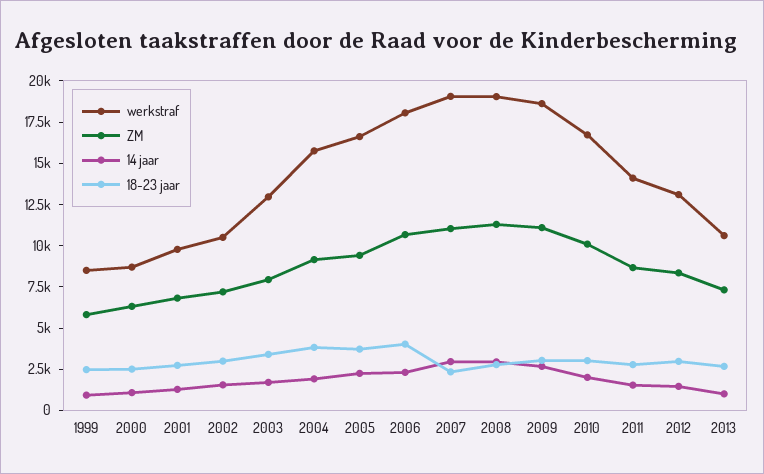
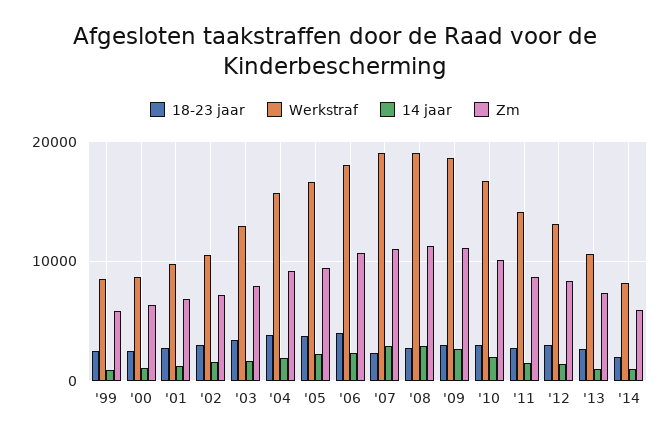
18-23 jaar, '14: none -> 2000
werkstraf, '14: none -> 8000
14 jaar, '14: none -> 1000
ZM, '14: none -> 6000

